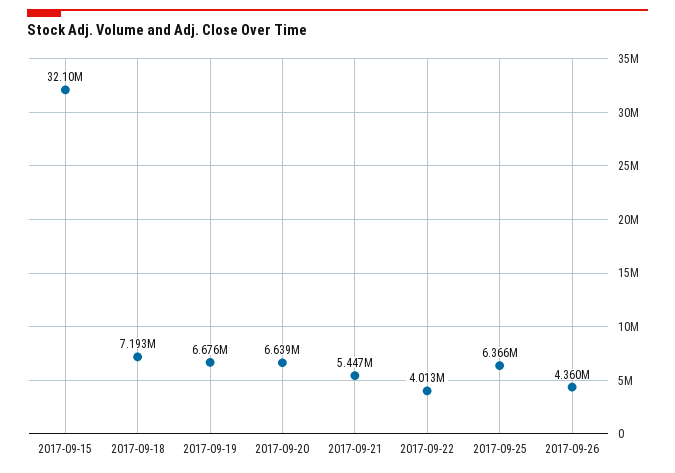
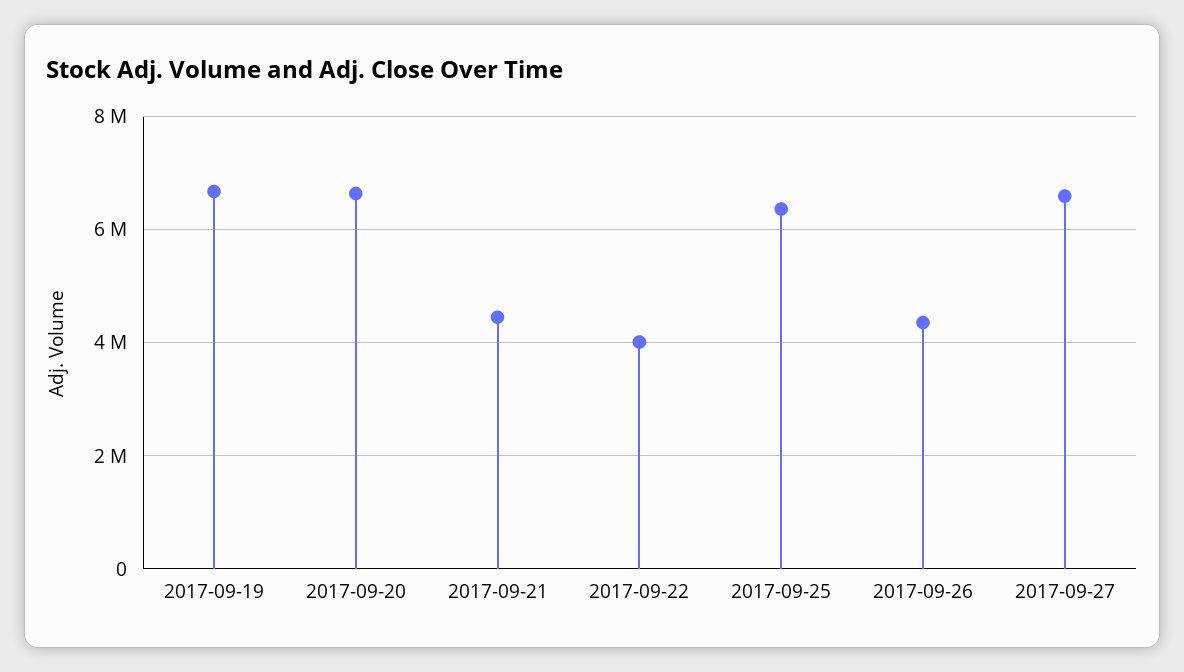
2017-09-15: 32100000 -> none
2017-09-18: 7193000 -> none
2017-09-21: 5447000 -> 4400000
2017-09-27: none -> 6600000

